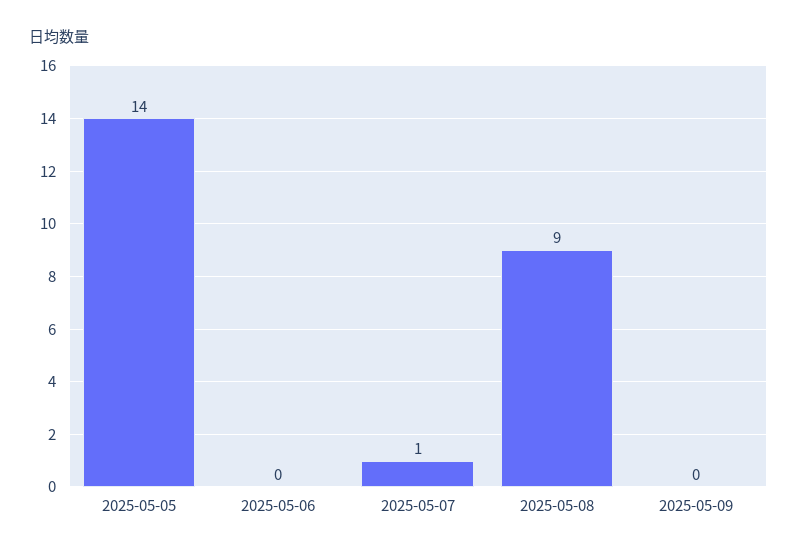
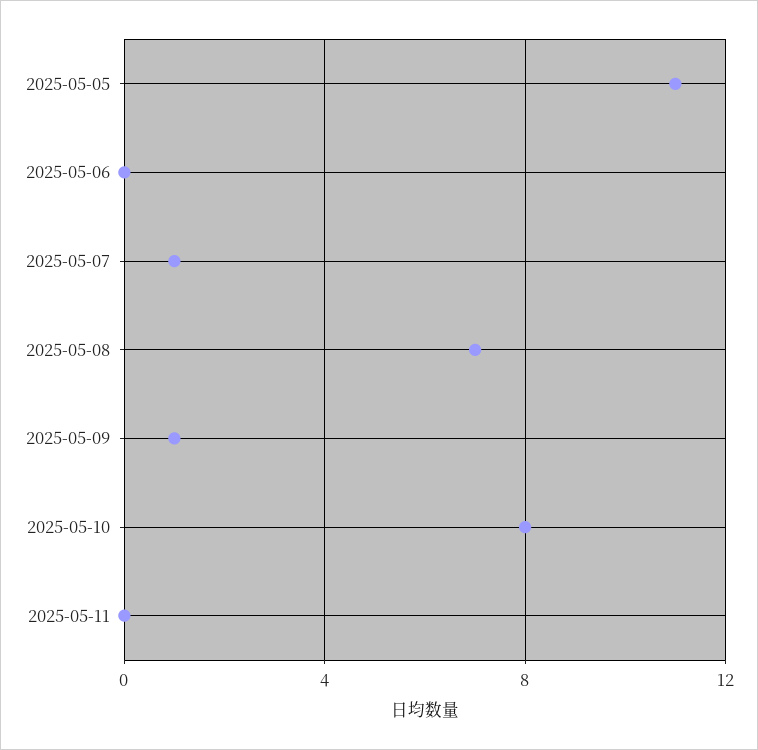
2025-05-05: 14 -> 11
2025-05-08: 9 -> 7
2025-05-09: 0 -> 1
2025-05-10: none -> 8
2025-05-11: none -> 0

